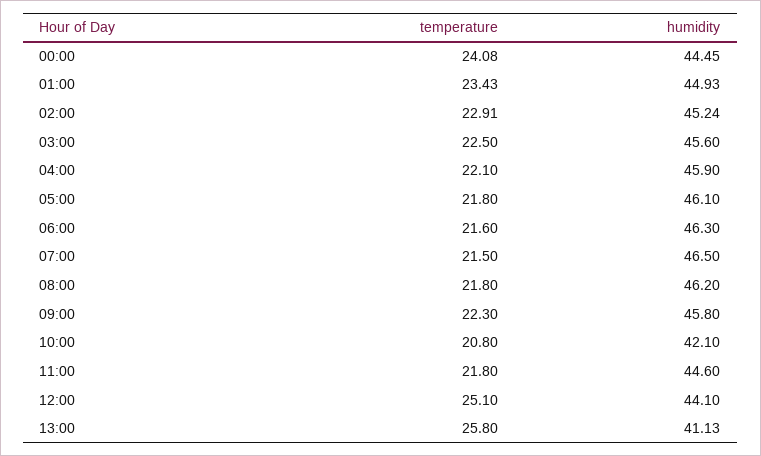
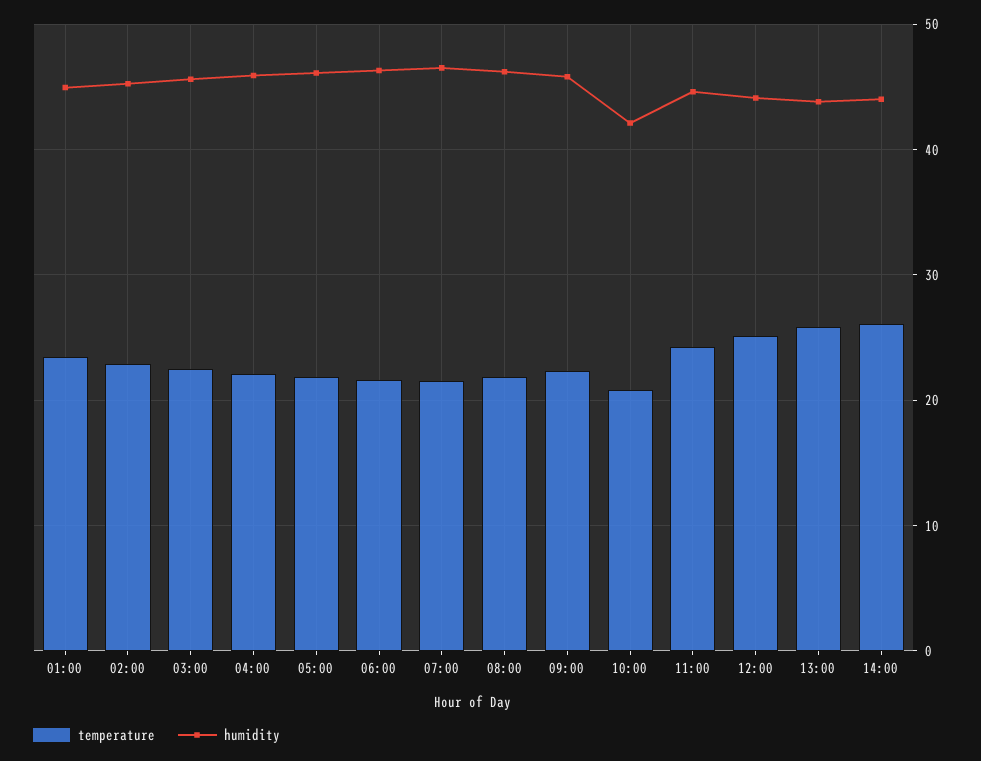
temperature, 00:00: 24.08 -> none
humidity, 00:00: 44.45 -> none
temperature, 11:00: 21.8 -> 24
humidity, 13:00: 41.13 -> 44
temperature, 14:00: none -> 26
humidity, 14:00: none -> 44

